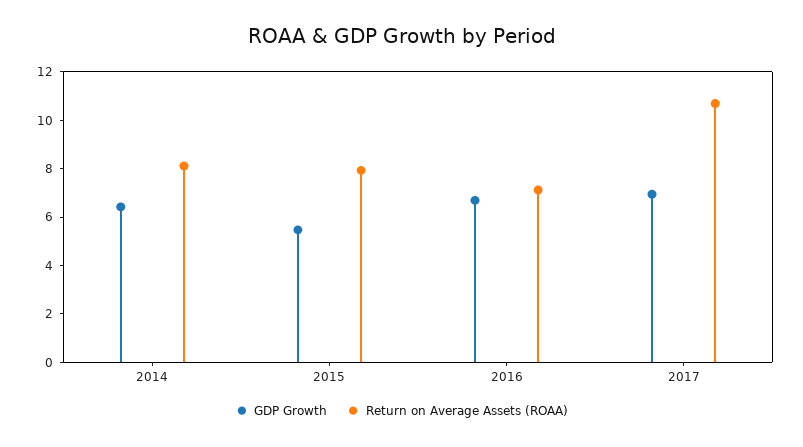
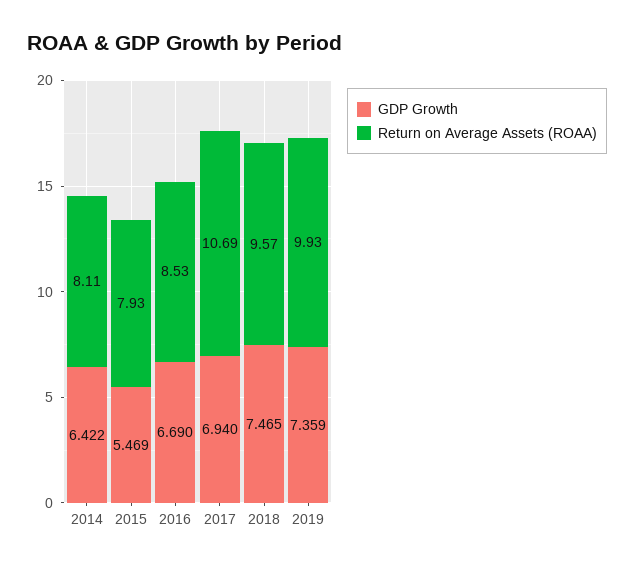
Return on Average Assets (ROAA), 2016: 7 -> 8.53
GDP Growth, 2018: none -> 7.465
Return on Average Assets (ROAA), 2018: none -> 9.57
GDP Growth, 2019: none -> 7.359
Return on Average Assets (ROAA), 2019: none -> 9.93

